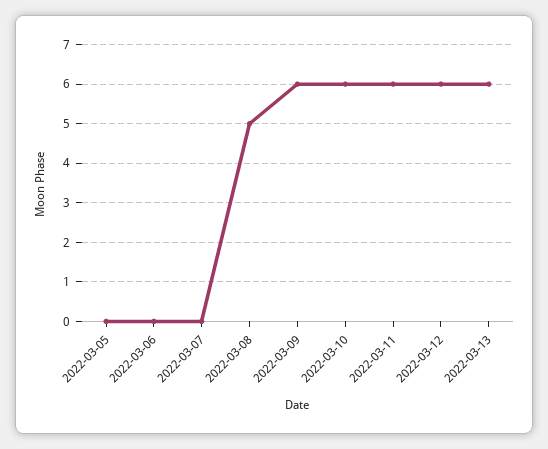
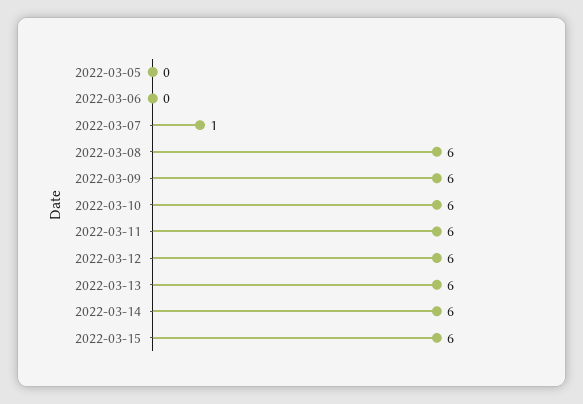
2022-03-07: 0 -> 1
2022-03-08: 5 -> 6
2022-03-14: none -> 6
2022-03-15: none -> 6

